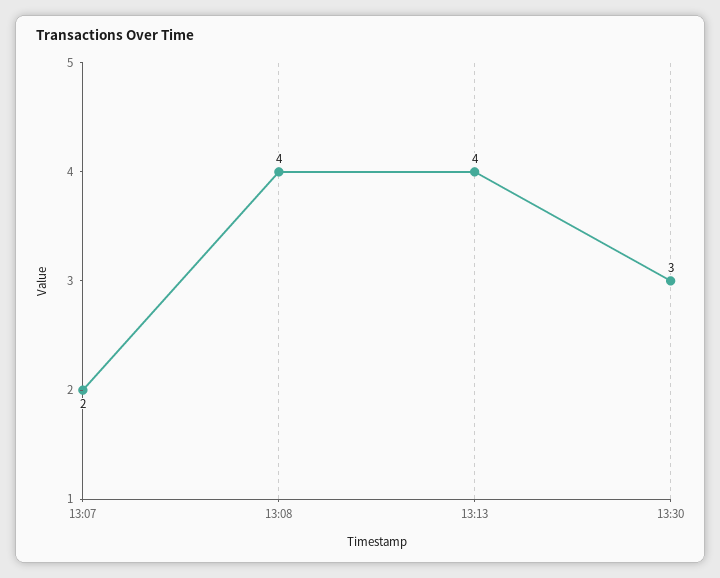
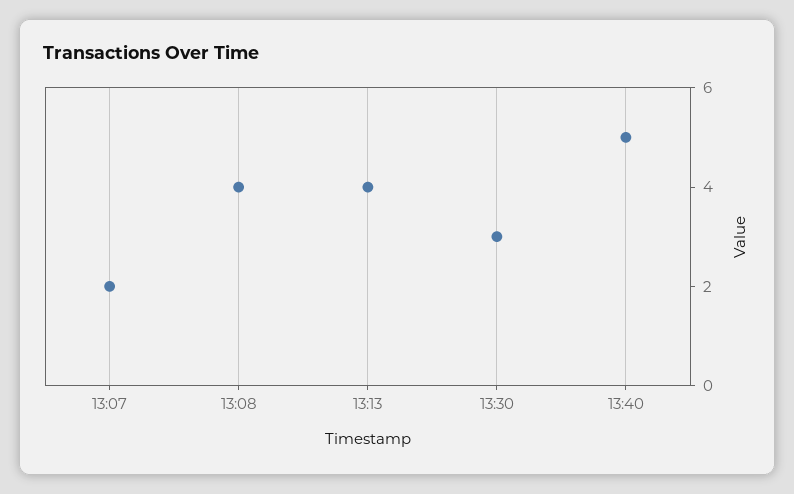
13:40: none -> 5

